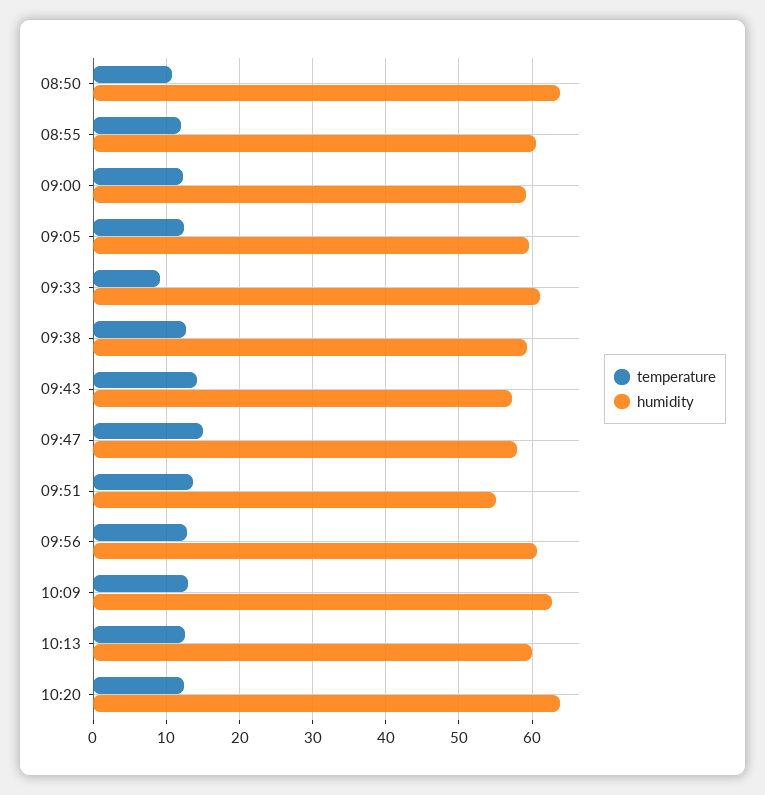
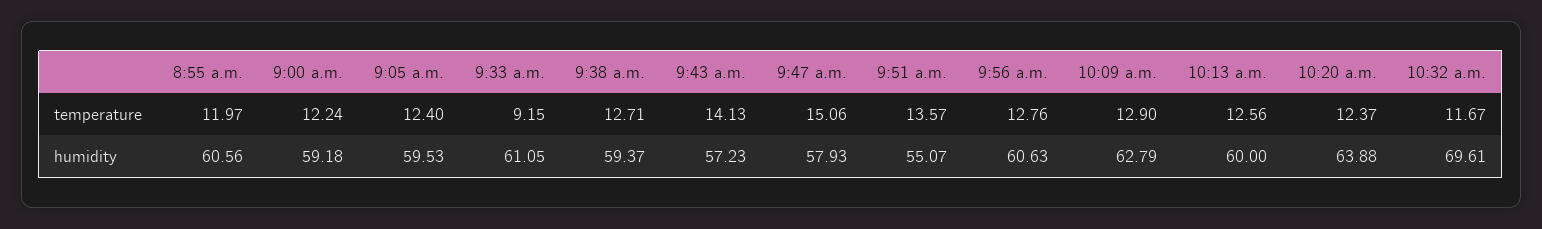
temperature, 08:50: 11 -> none
humidity, 08:50: 64 -> none
temperature, 10:32 a.m.: none -> 11.67
humidity, 10:32 a.m.: none -> 69.61

